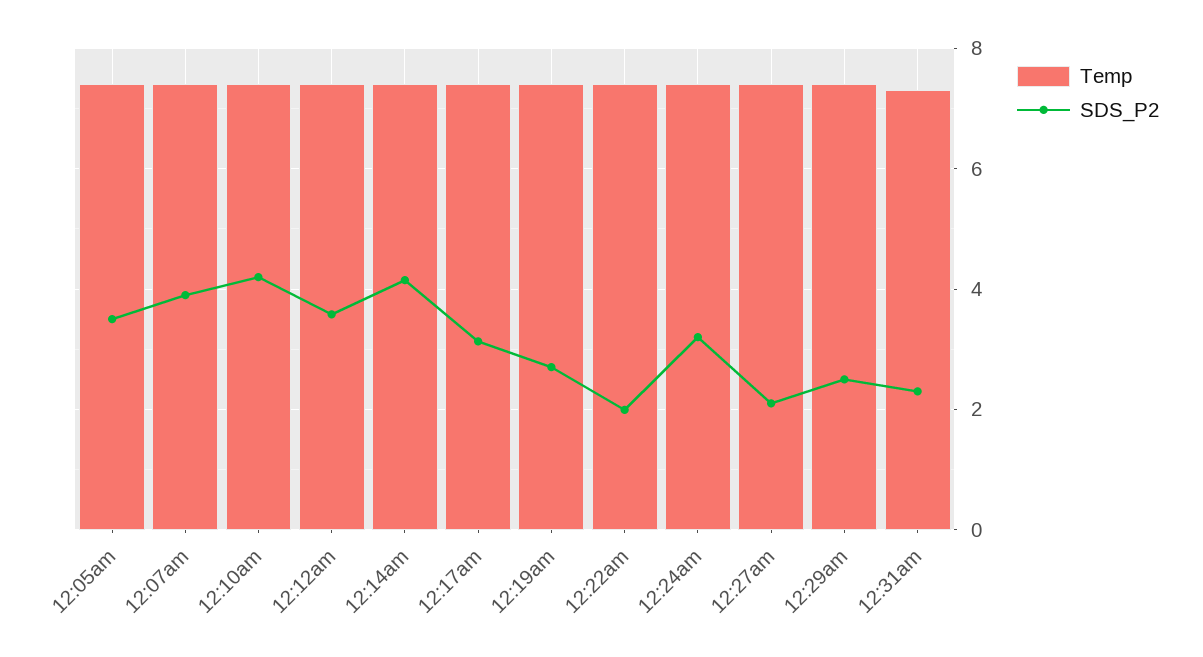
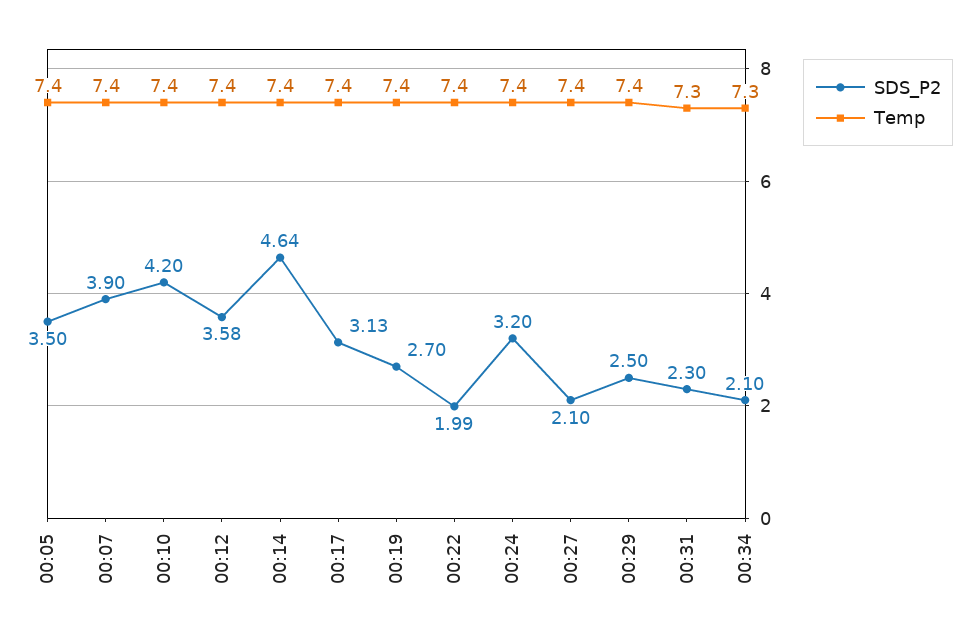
SDS_P2, 12:14am: 4.2 -> 4.64
SDS_P2, 00:34: none -> 2.1
Temp, 00:34: none -> 7.3

